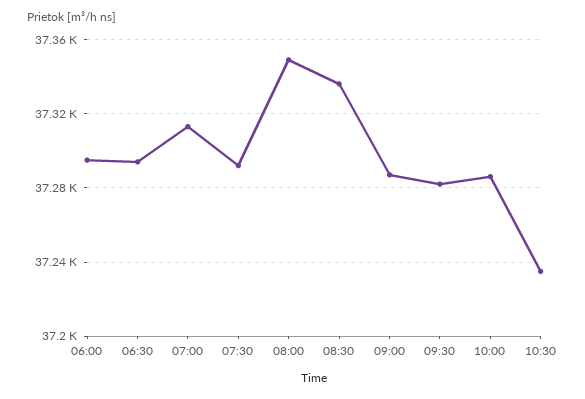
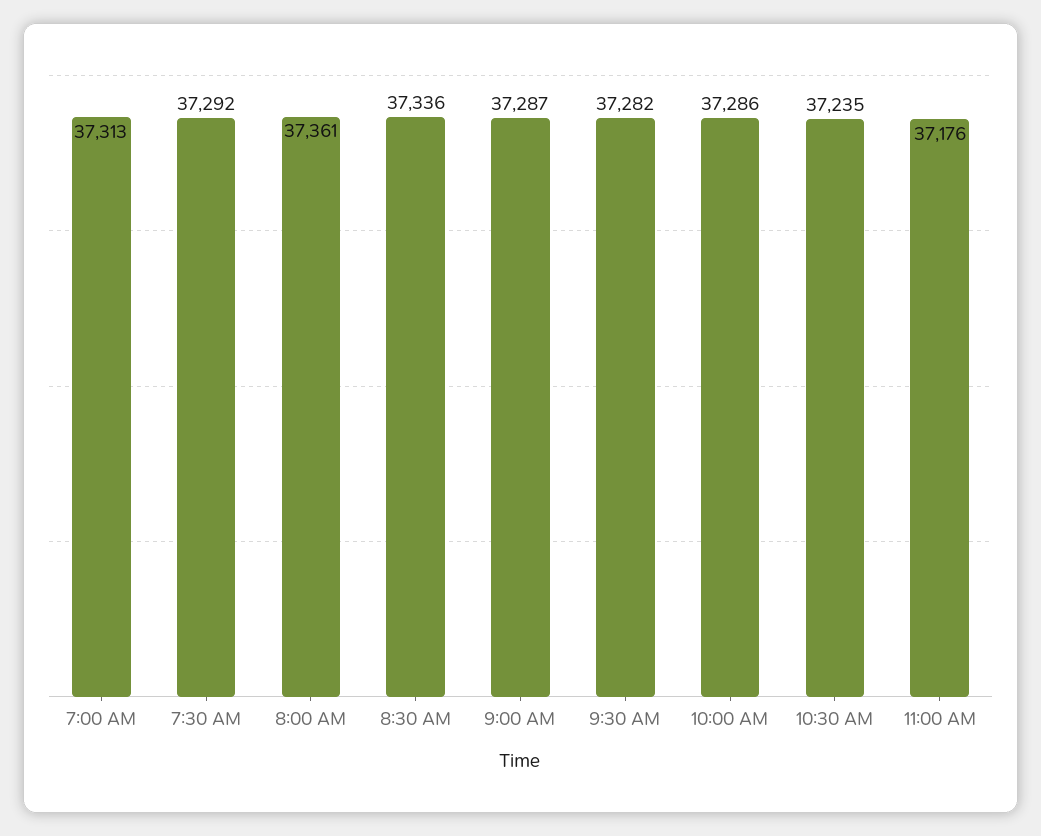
06:00: 37295 -> none
06:30: 37295 -> none
08:00: 37350 -> 37361
11:00 AM: none -> 37176

